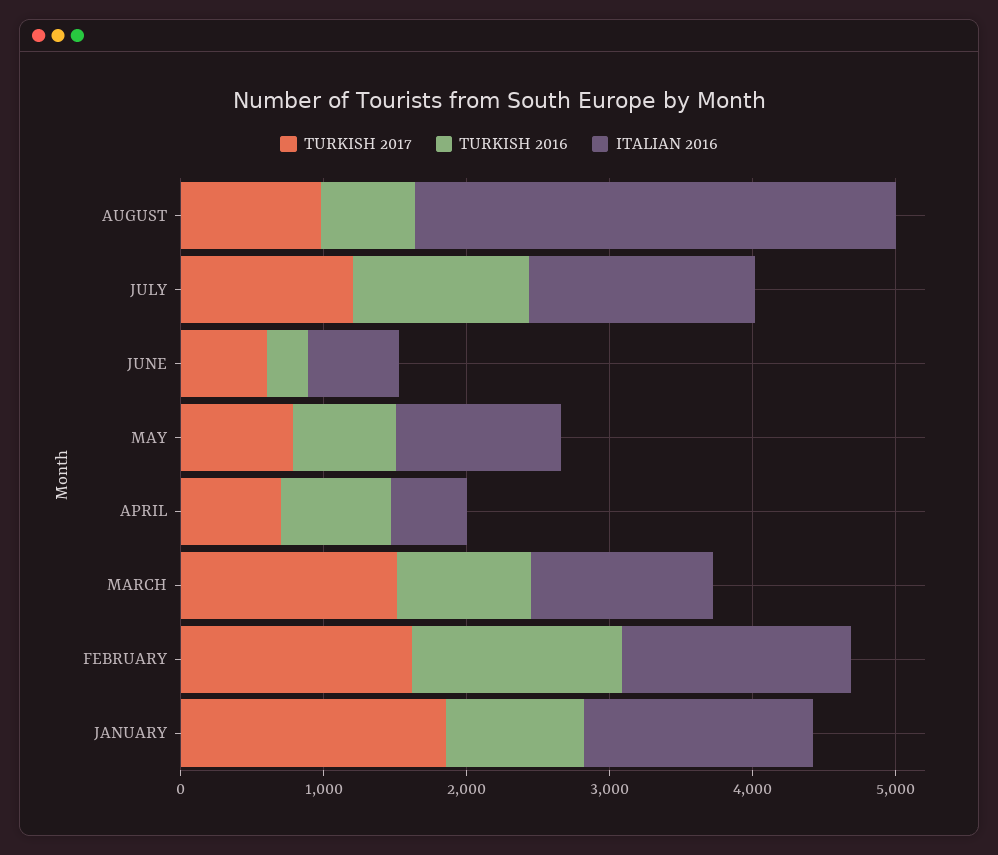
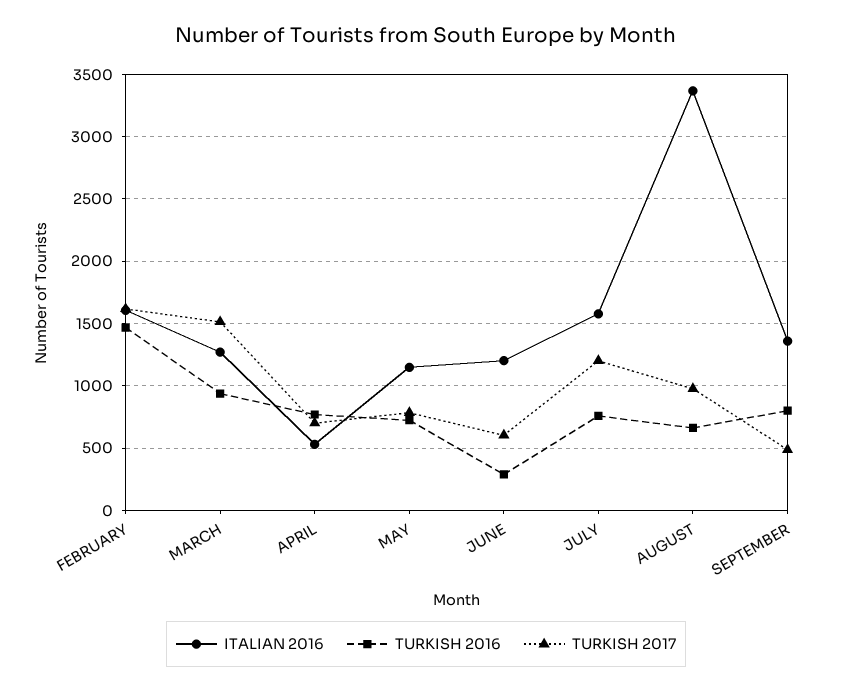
TURKISH 2016, JULY: 1200 -> 750
ITALIAN 2016, JUNE: 600 -> 1200
TURKISH 2017, JANUARY: 1800 -> none
TURKISH 2016, JANUARY: 1000 -> none
ITALIAN 2016, JANUARY: 1600 -> none
ITALIAN 2016, SEPTEMBER: none -> 1350
TURKISH 2016, SEPTEMBER: none -> 800
TURKISH 2017, SEPTEMBER: none -> 500

